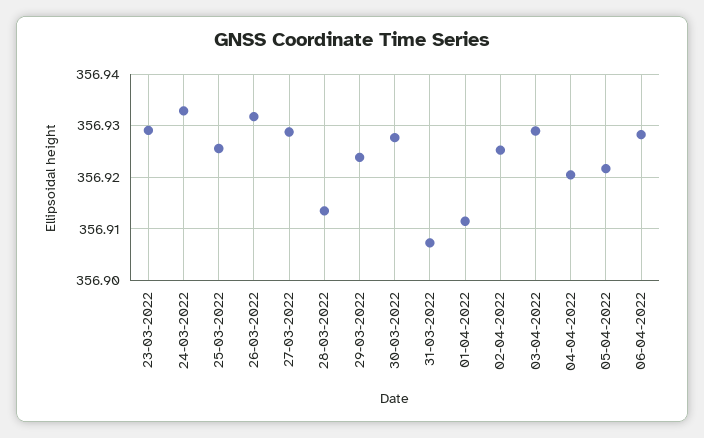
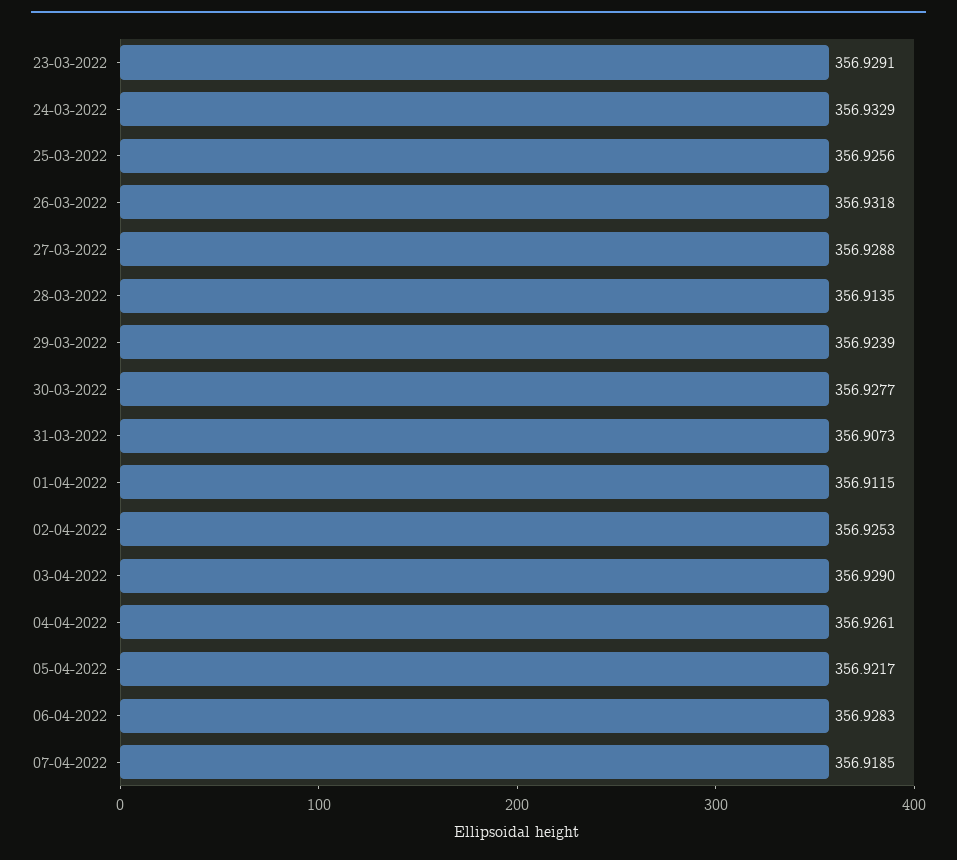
04-04-2022: 356.92 -> 356.9261
07-04-2022: none -> 356.9185

